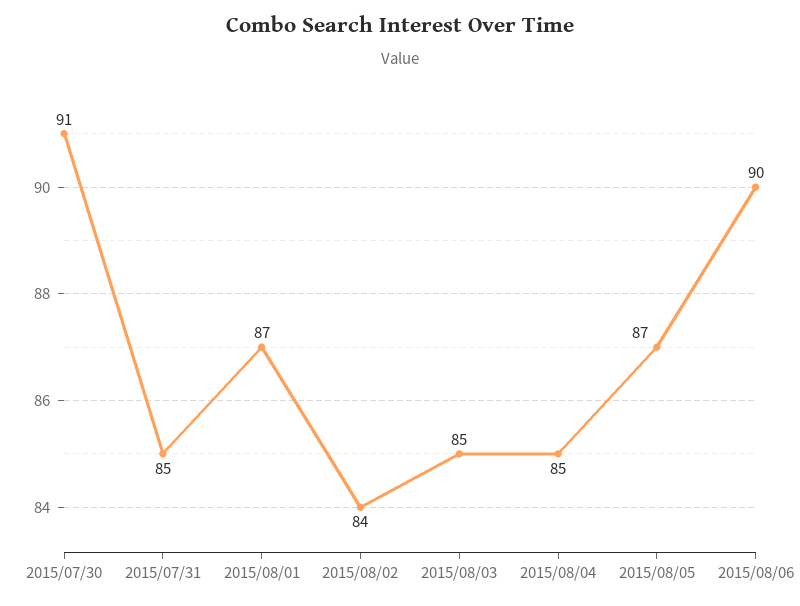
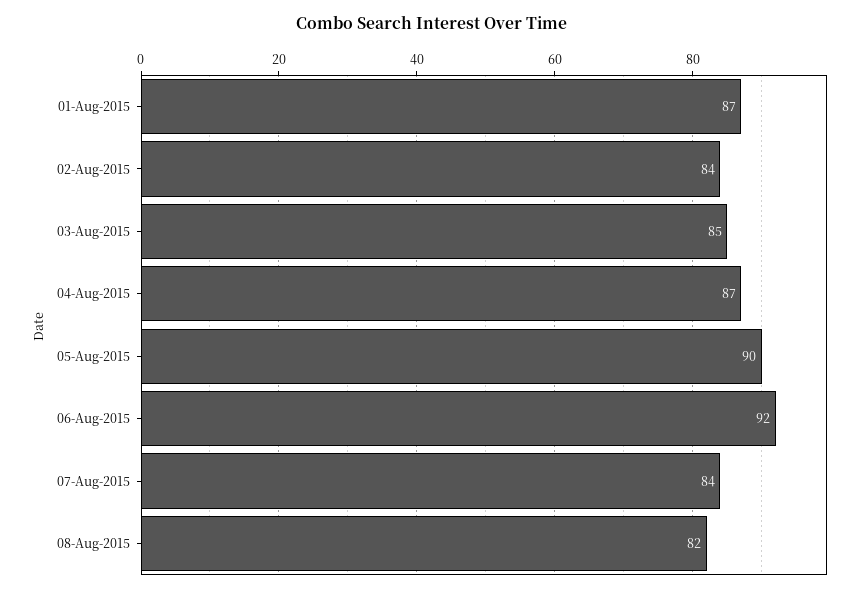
2015/07/30: 91 -> none
2015/07/31: 85 -> none
2015/08/04: 85 -> 87
2015/08/05: 87 -> 90
2015/08/06: 90 -> 92
07-Aug-2015: none -> 84
08-Aug-2015: none -> 82

